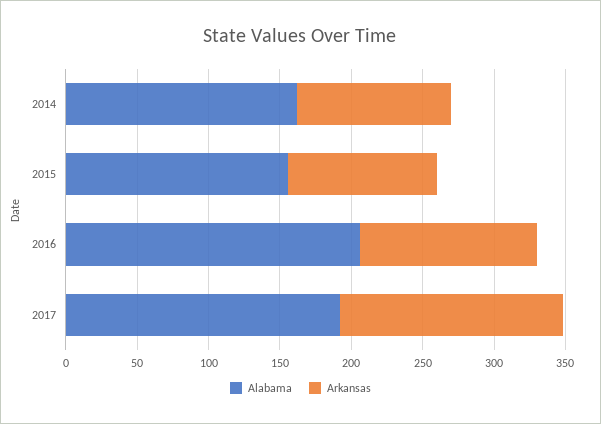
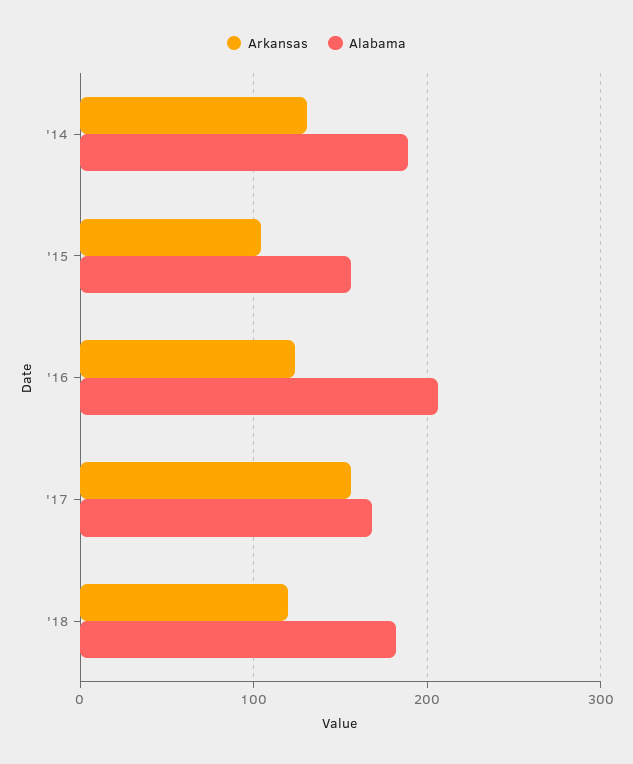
Alabama, 2014: 160 -> 190
Arkansas, 2014: 110 -> 130
Alabama, 2017: 190 -> 170
Arkansas, '18: none -> 120
Alabama, '18: none -> 180

